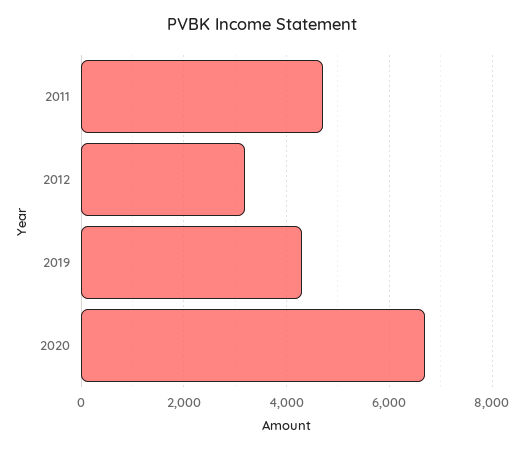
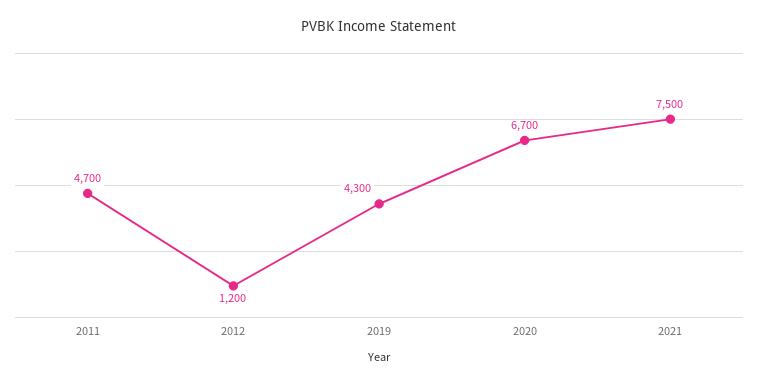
2012: 3200 -> 1200
2021: none -> 7500

